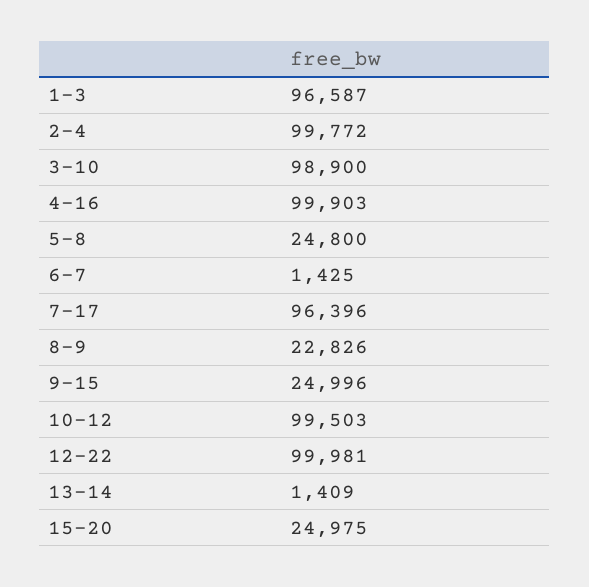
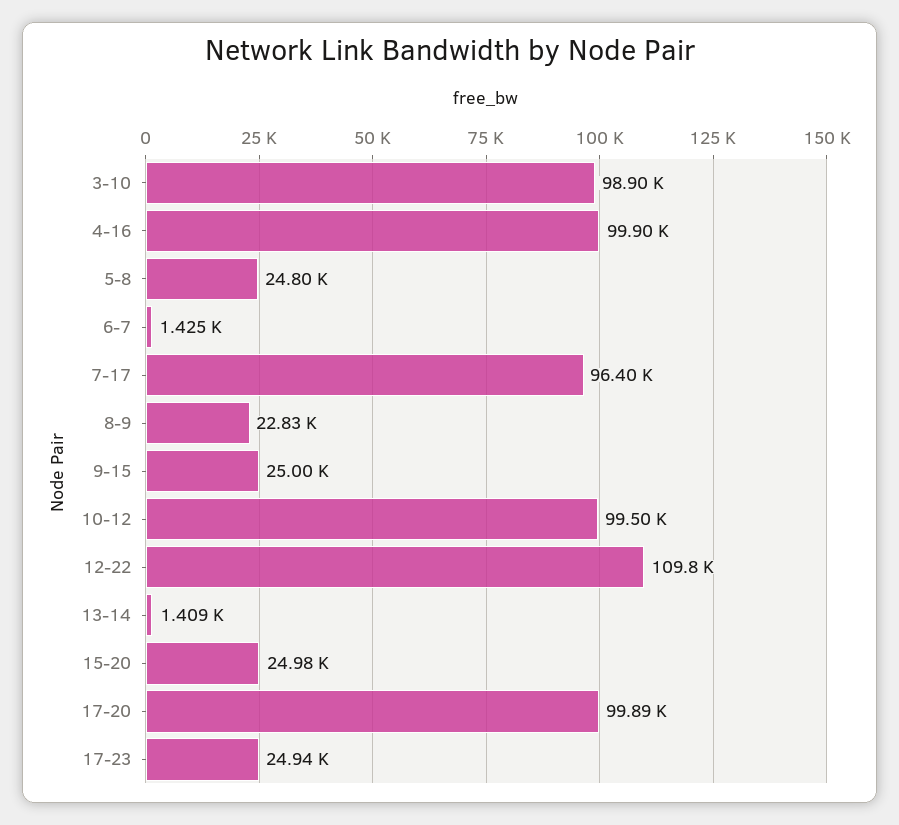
1-3: 96587 -> none
2-4: 99772 -> none
12-22: 99981 -> 109800
17-20: none -> 99890
17-23: none -> 24940

